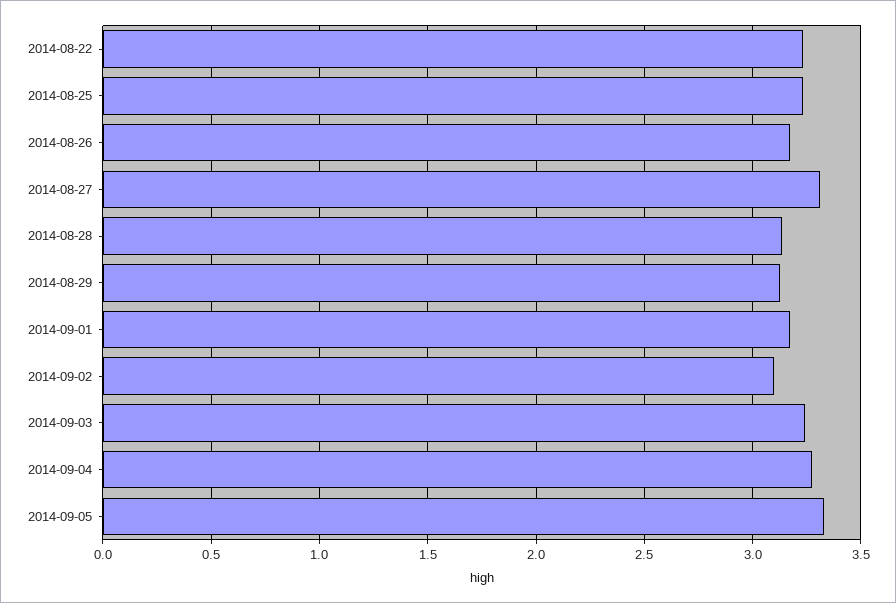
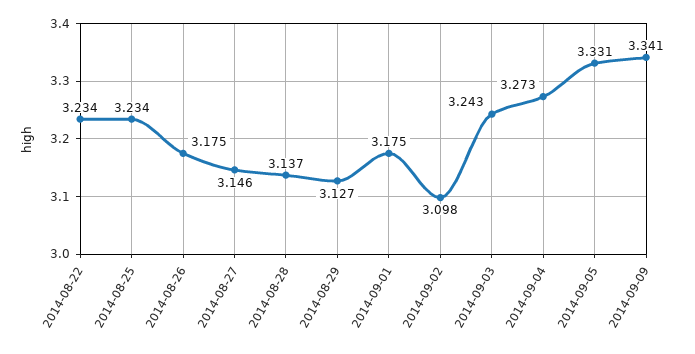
2014-08-27: 3.3 -> 3.146
2014-09-09: none -> 3.341

